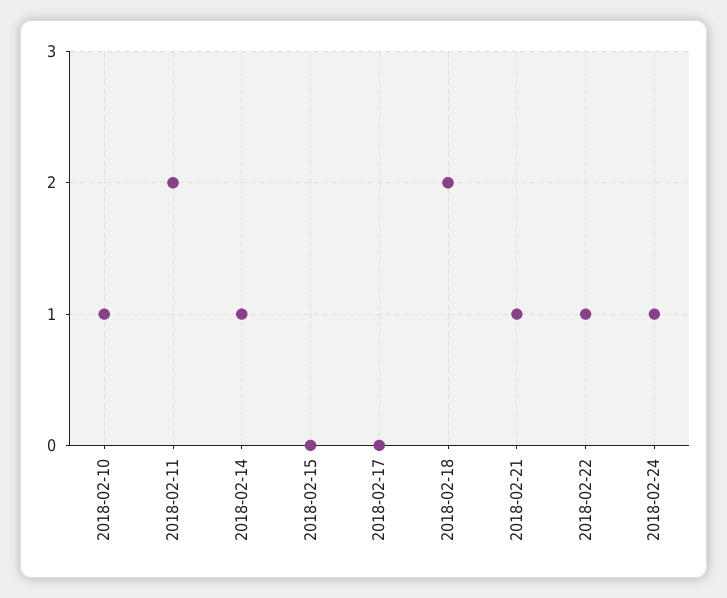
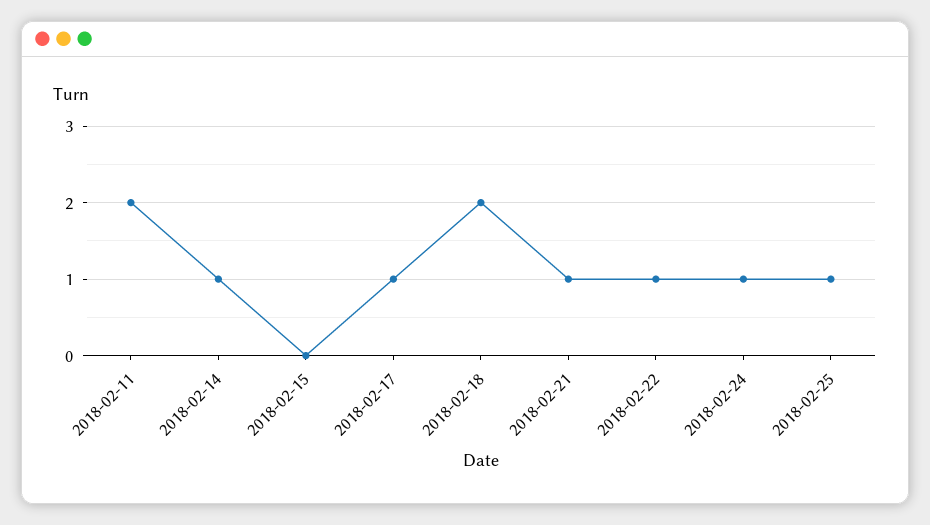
2018-02-10: 1 -> none
2018-02-17: 0 -> 1
2018-02-25: none -> 1

